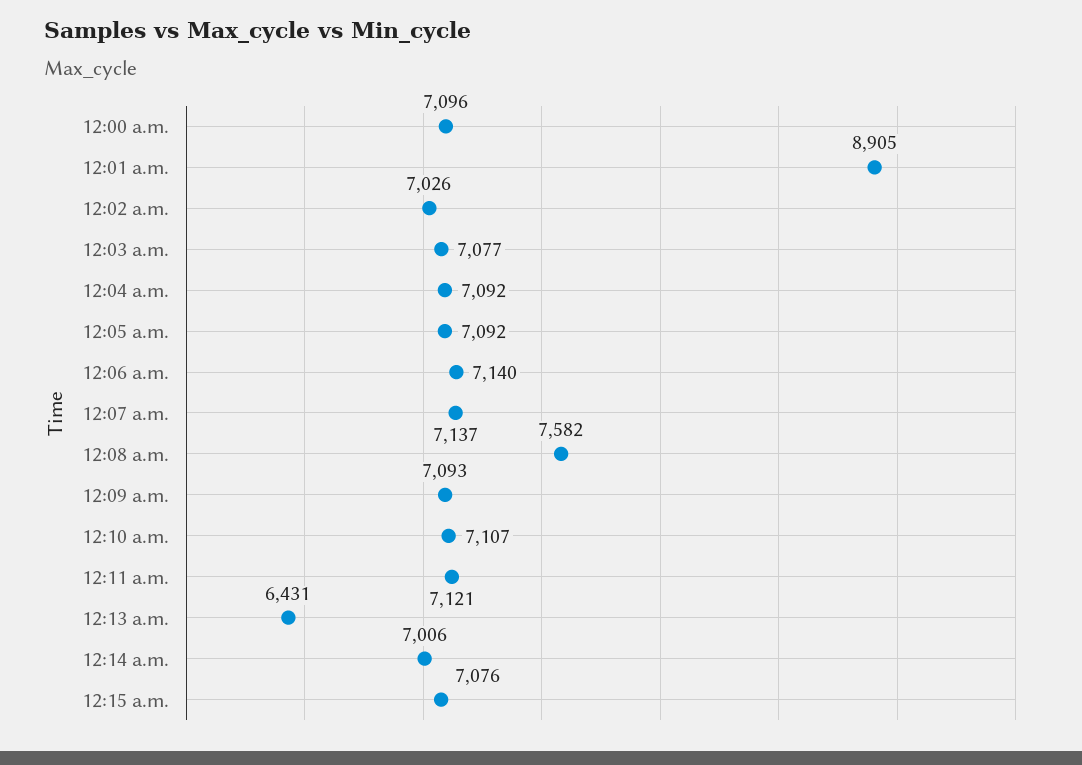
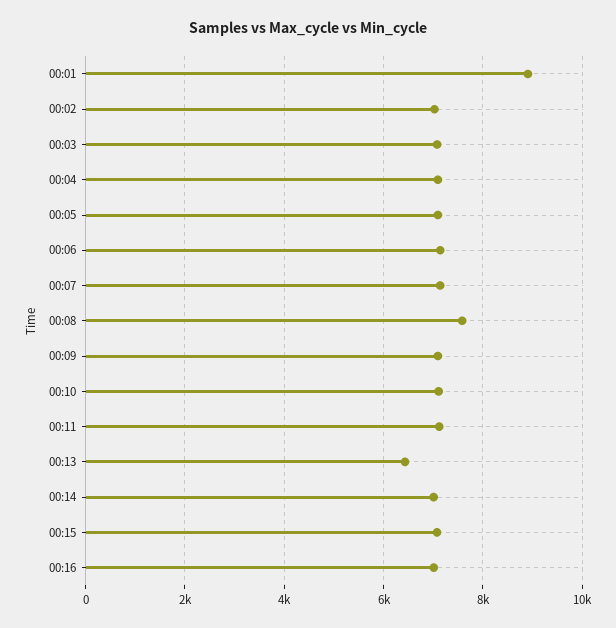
12:00 a.m.: 7096 -> none
00:16: none -> 7000

